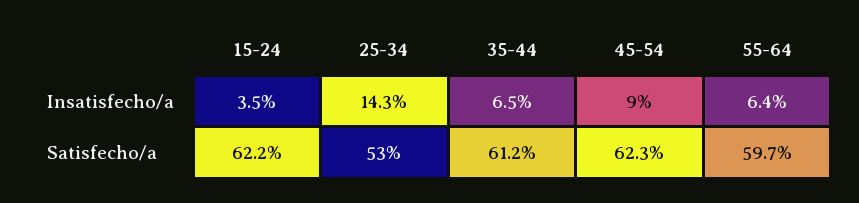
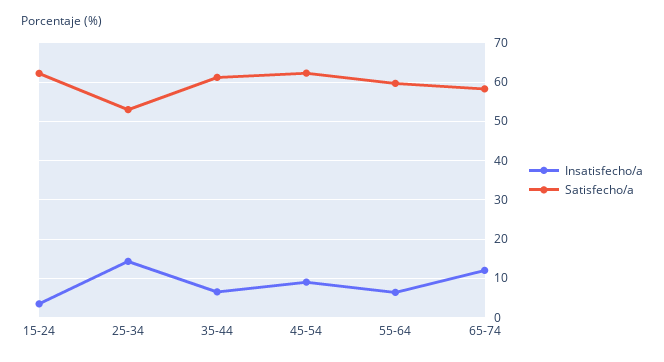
Insatisfecho/a, 65-74: none -> 12
Satisfecho/a, 65-74: none -> 58

